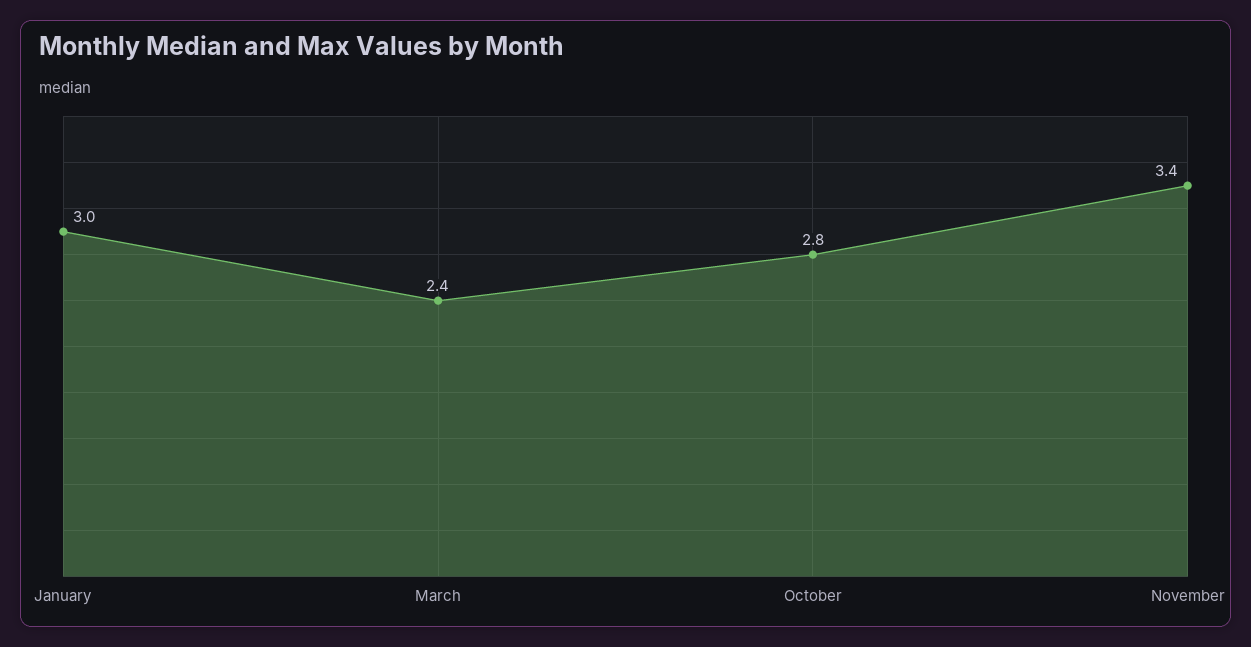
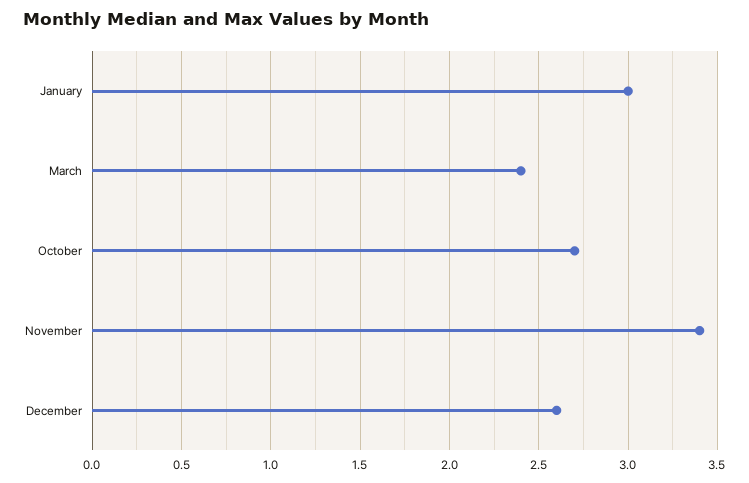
October: 2.8 -> 2.7
December: none -> 2.6

